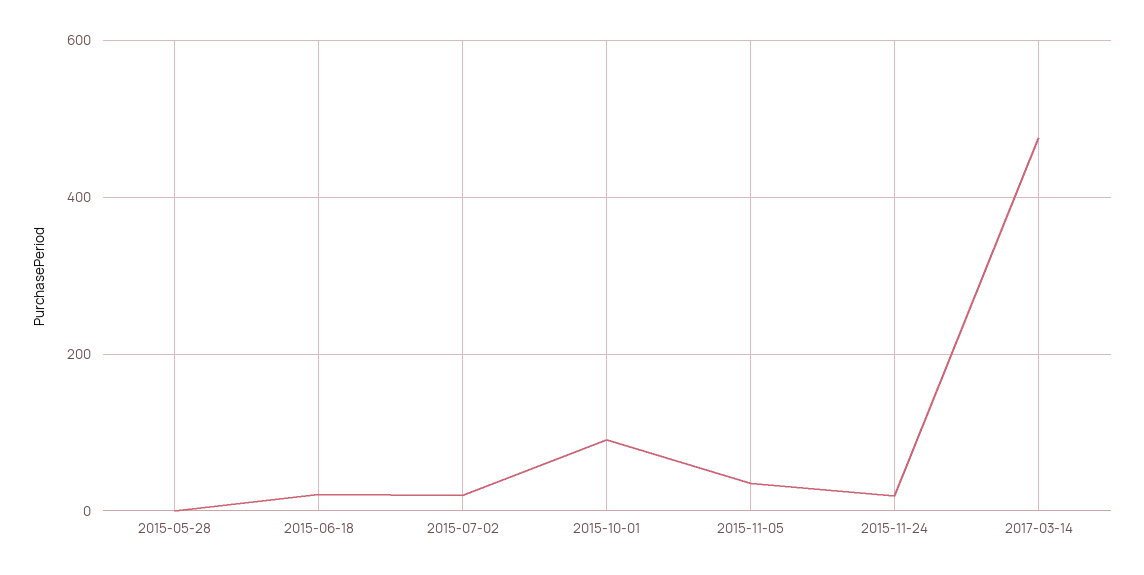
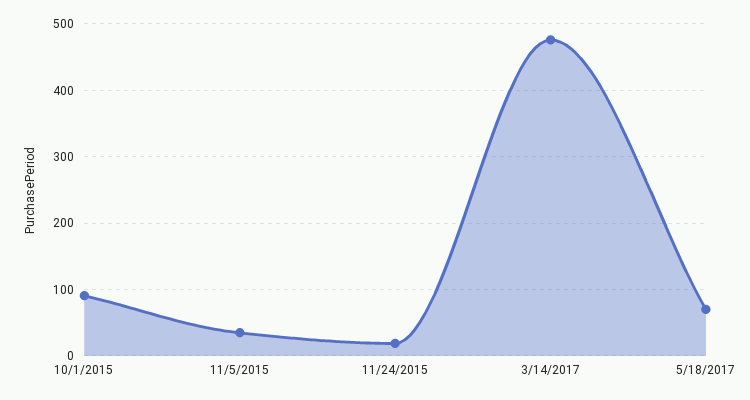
2015-05-28: 0 -> none
2015-06-18: 20 -> none
2015-07-02: 20 -> none
5/18/2017: none -> 70

